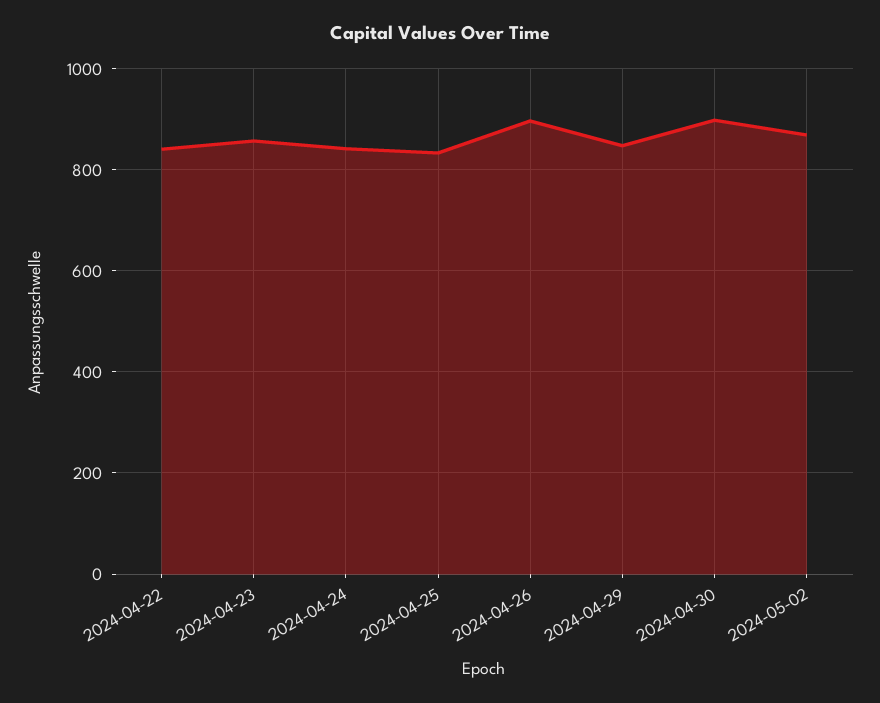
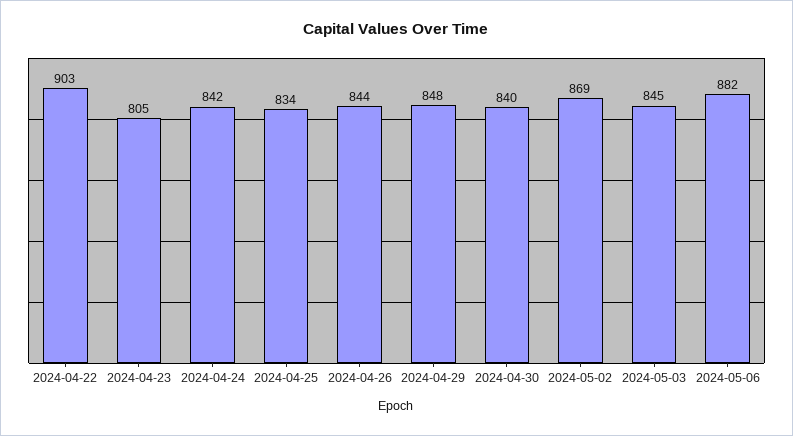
2024-04-22: 840 -> 903
2024-04-23: 860 -> 805
2024-04-26: 900 -> 844
2024-04-30: 900 -> 840
2024-05-03: none -> 845
2024-05-06: none -> 882

